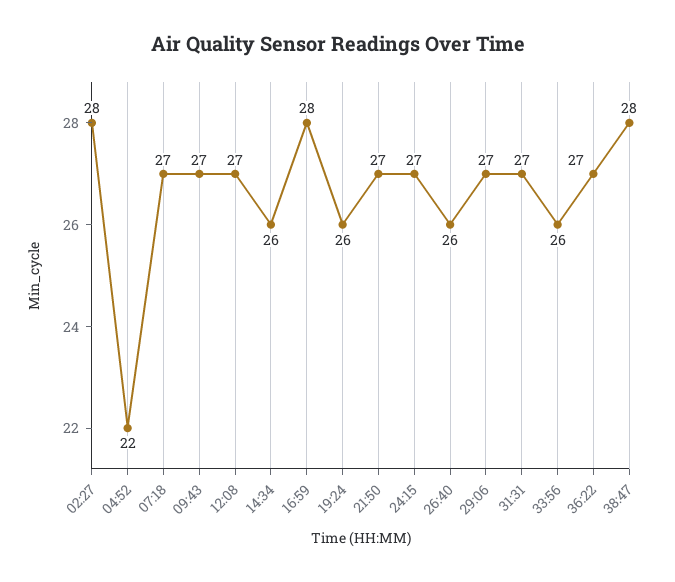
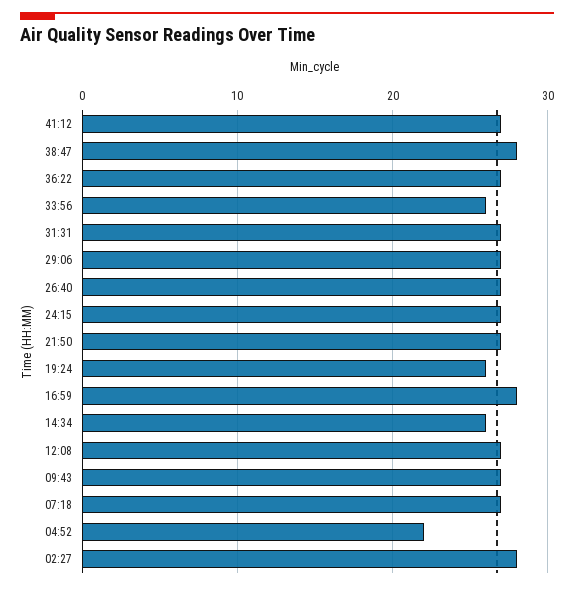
26:40: 26 -> 27
41:12: none -> 27

